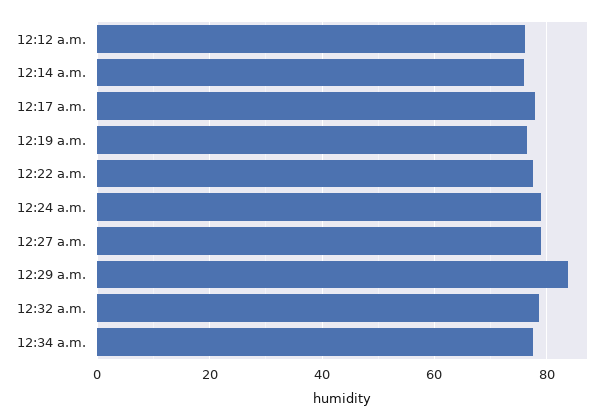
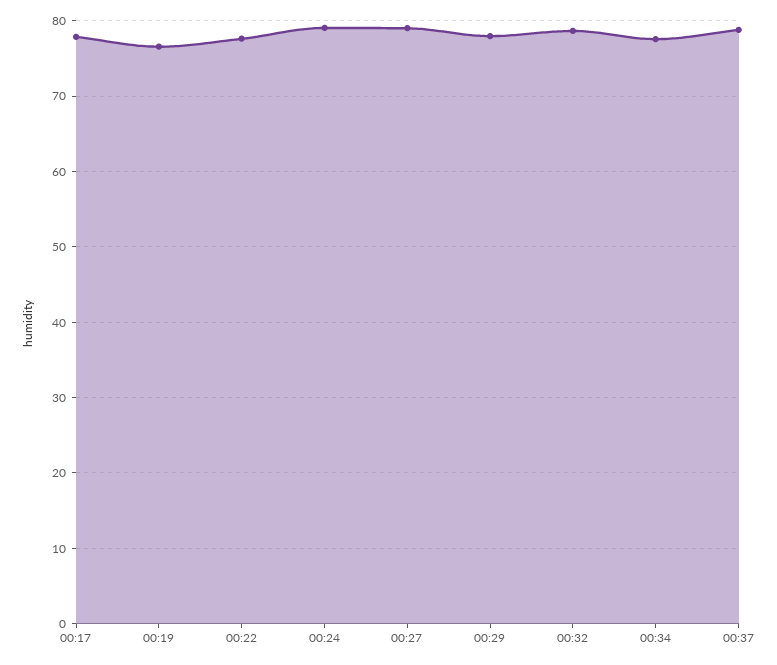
12:12 a.m.: 76 -> none
12:14 a.m.: 76 -> none
12:29 a.m.: 84 -> 78
00:37: none -> 79

